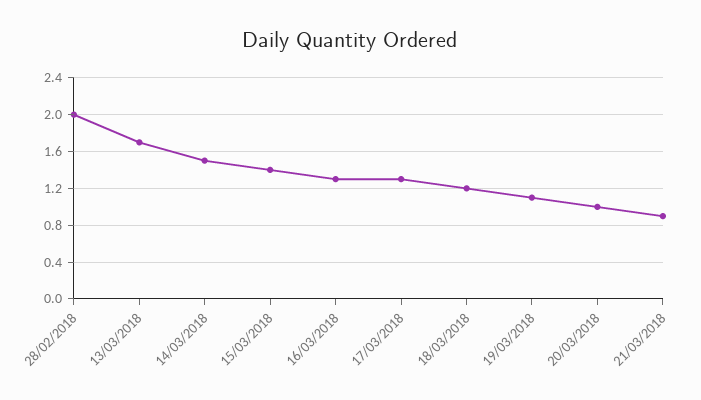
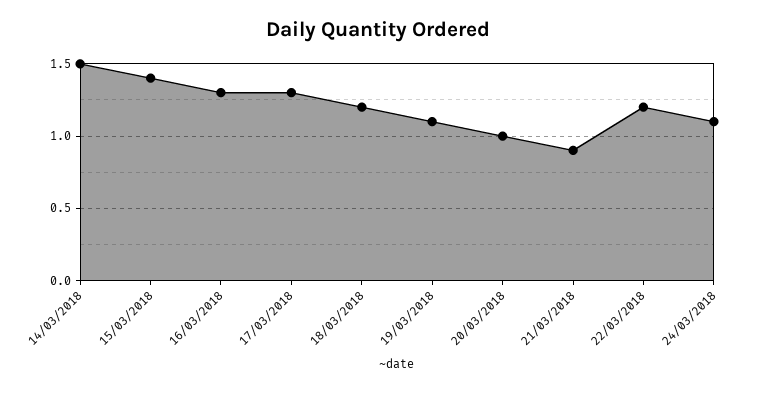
28/02/2018: 2 -> none
13/03/2018: 1.7 -> none
22/03/2018: none -> 1.2
24/03/2018: none -> 1.1

